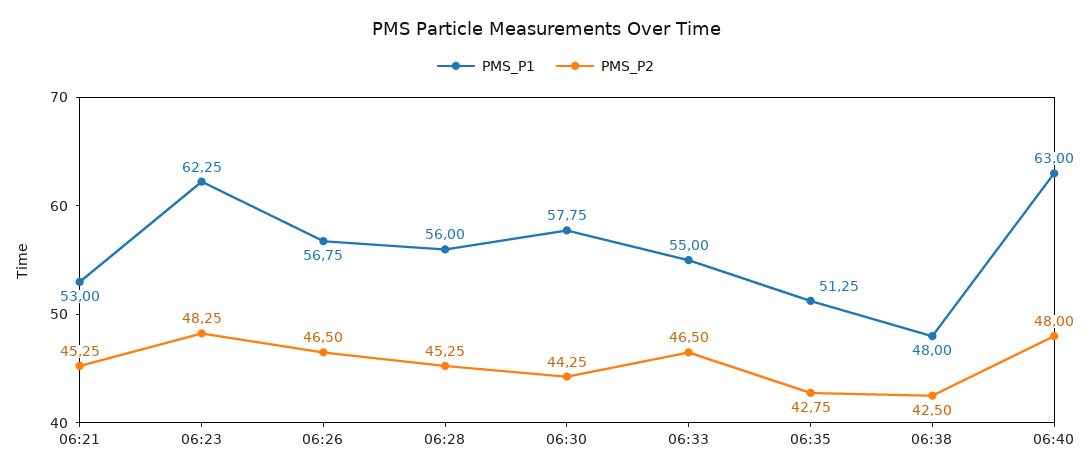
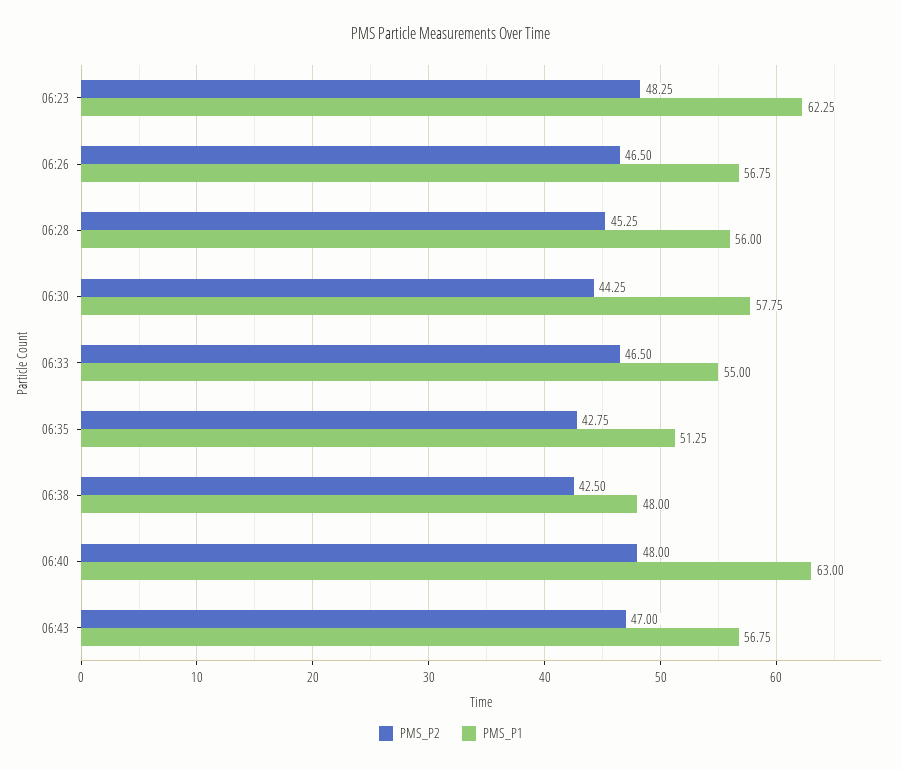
PMS_P1, 06:21: 53 -> none
PMS_P2, 06:21: 45.25 -> none
PMS_P2, 06:43: none -> 47
PMS_P1, 06:43: none -> 56.75

